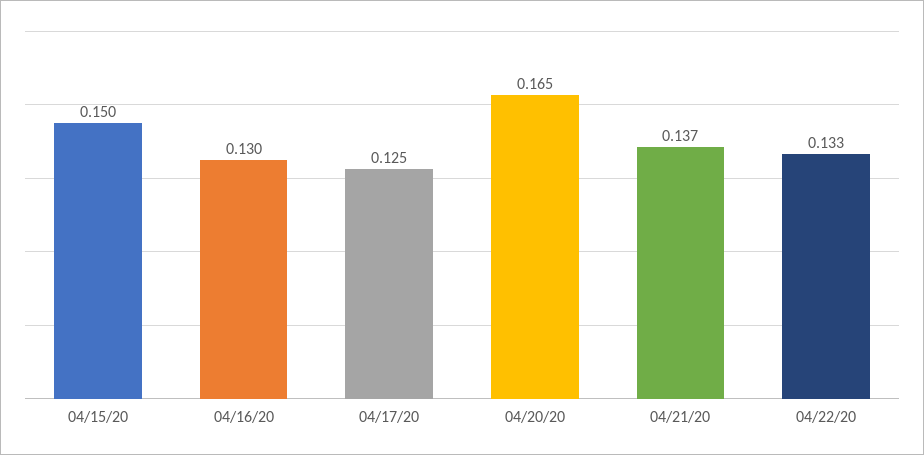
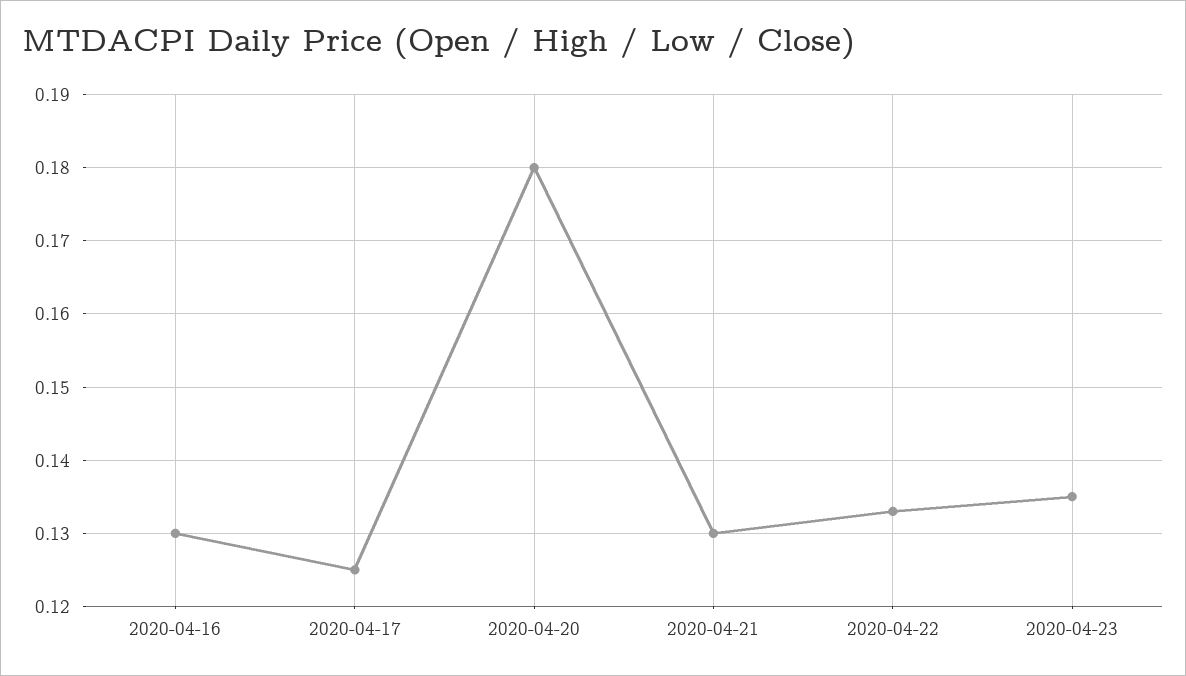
04/15/20: 0.15 -> none
04/20/20: 0.165 -> 0.18
04/21/20: 0.137 -> 0.13
2020-04-23: none -> 0.135

